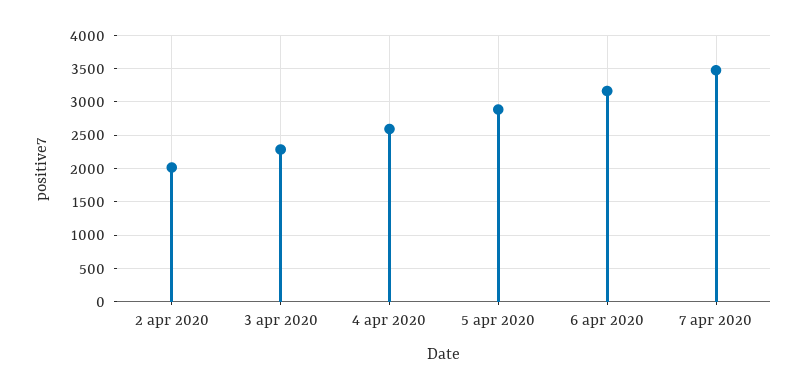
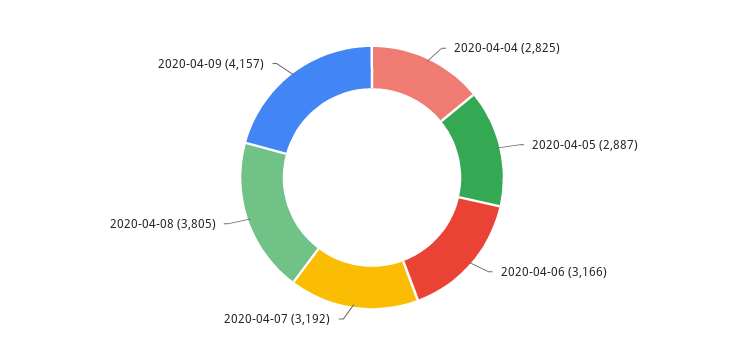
2 apr 2020: 2000 -> none
3 apr 2020: 2300 -> none
4 apr 2020: 2600 -> 2825
7 apr 2020: 3500 -> 3192
2020-04-08: none -> 3805
2020-04-09: none -> 4157

